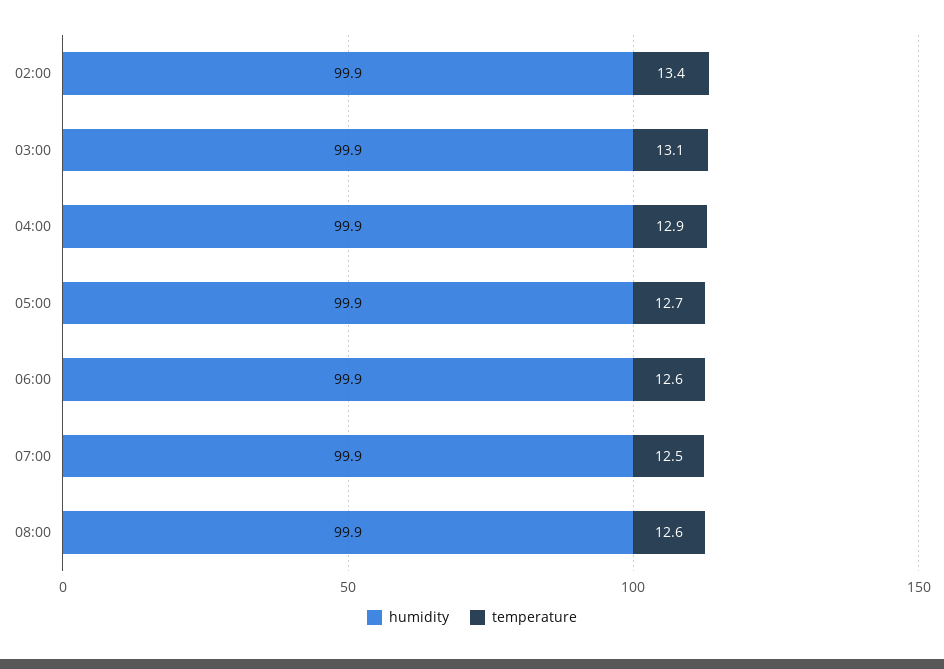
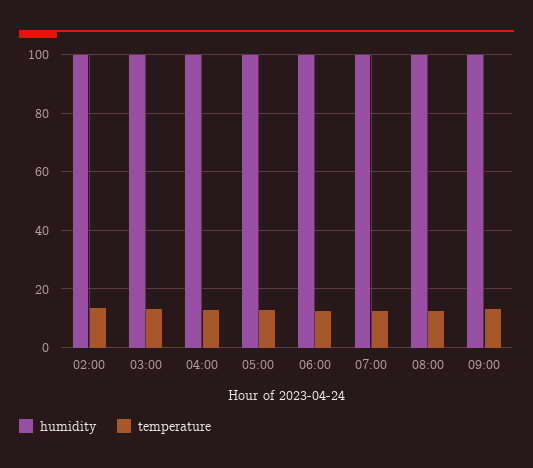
humidity, 09:00: none -> 100
temperature, 09:00: none -> 12.5

